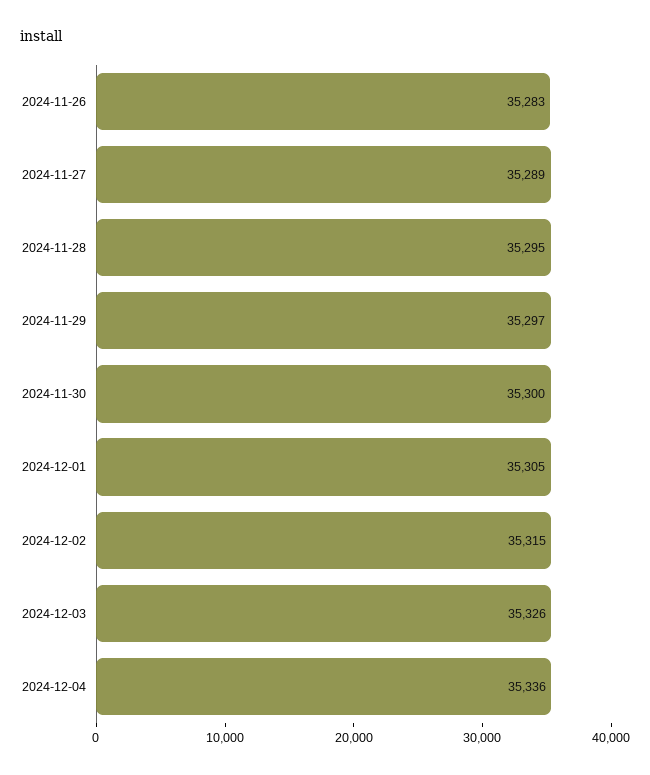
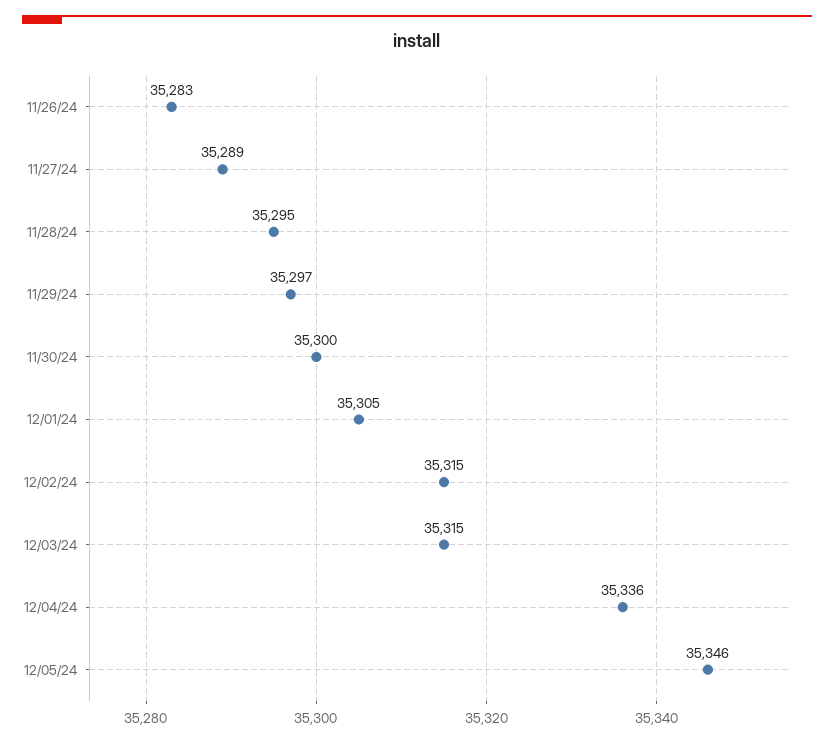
2024-12-03: 35326 -> 35315
12/05/24: none -> 35346

